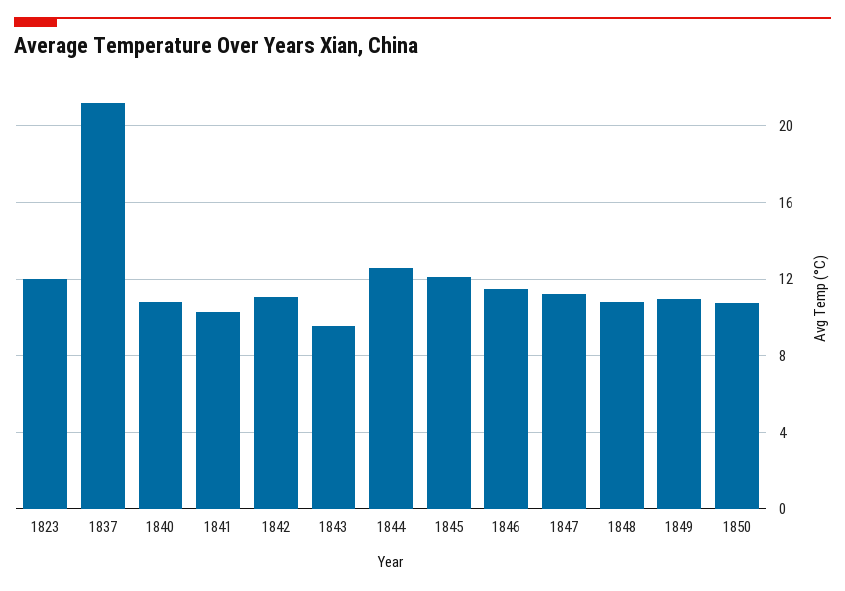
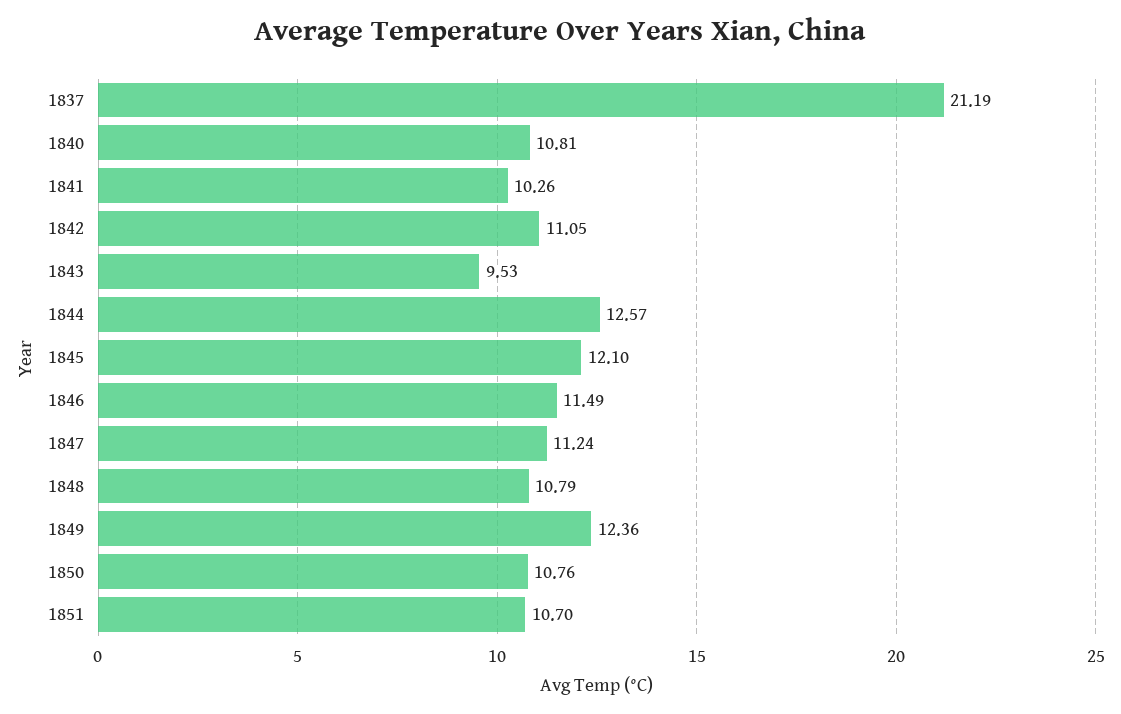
1823: 12 -> none
1849: 11 -> 12.36
1851: none -> 10.7

